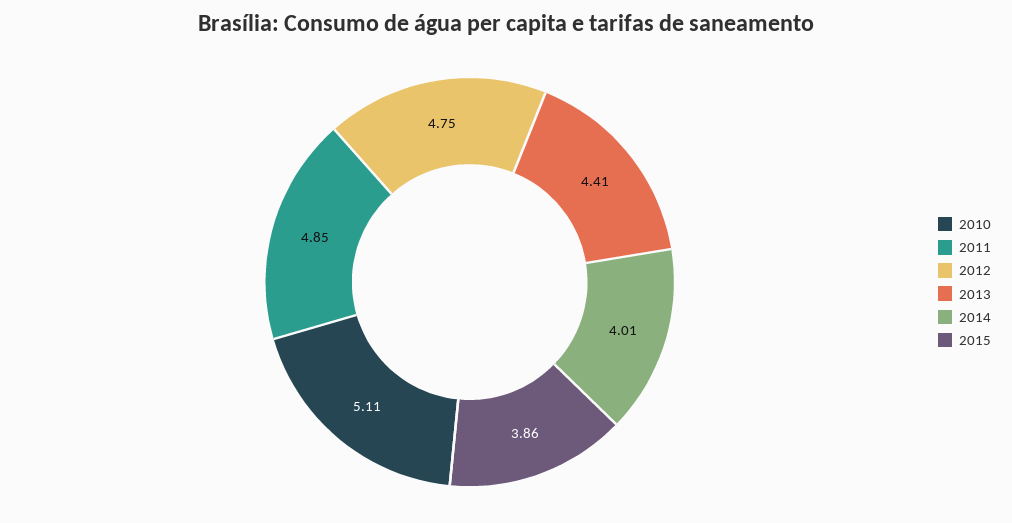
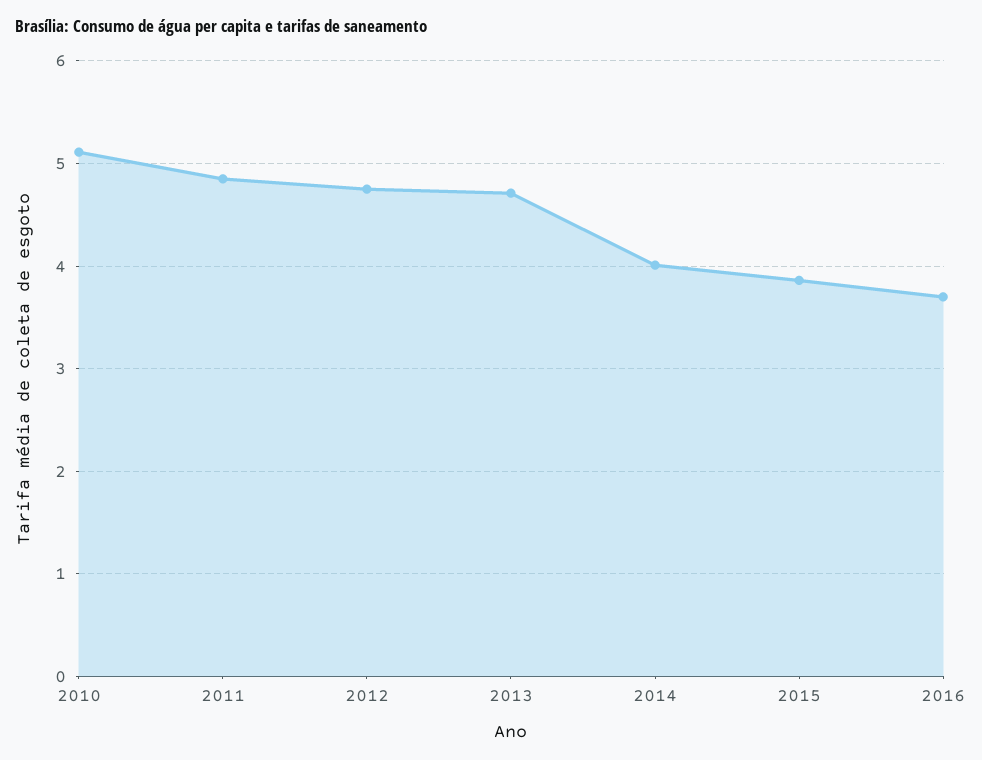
2013: 4.41 -> 4.7
2016: none -> 3.7

